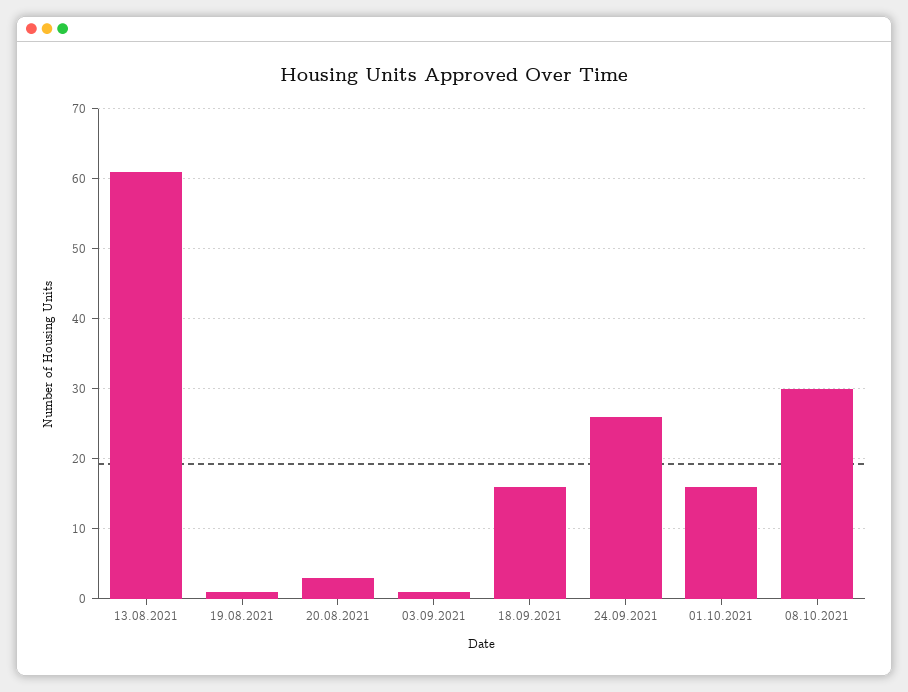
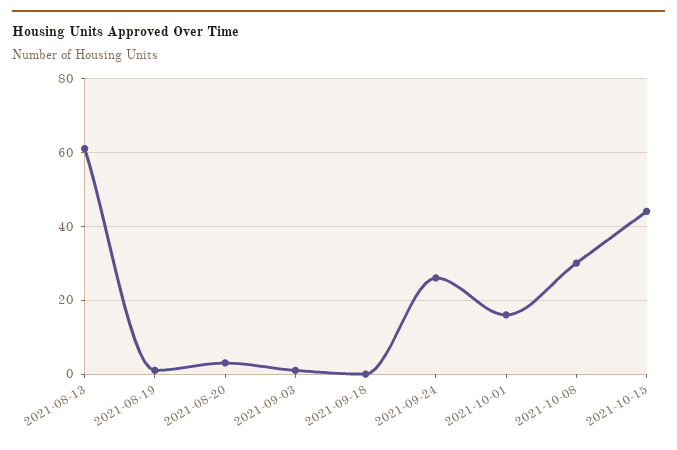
18.09.2021: 16 -> 0
2021-10-15: none -> 45

